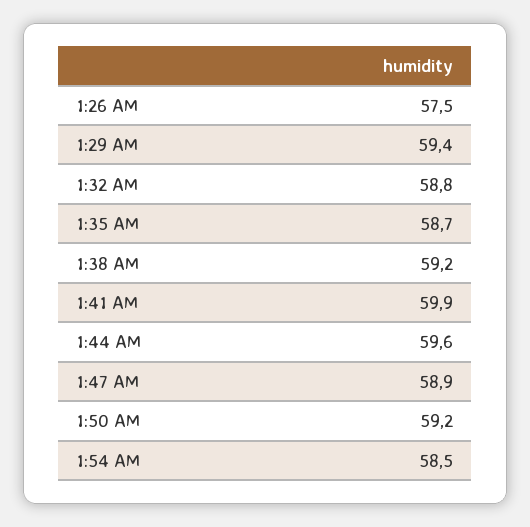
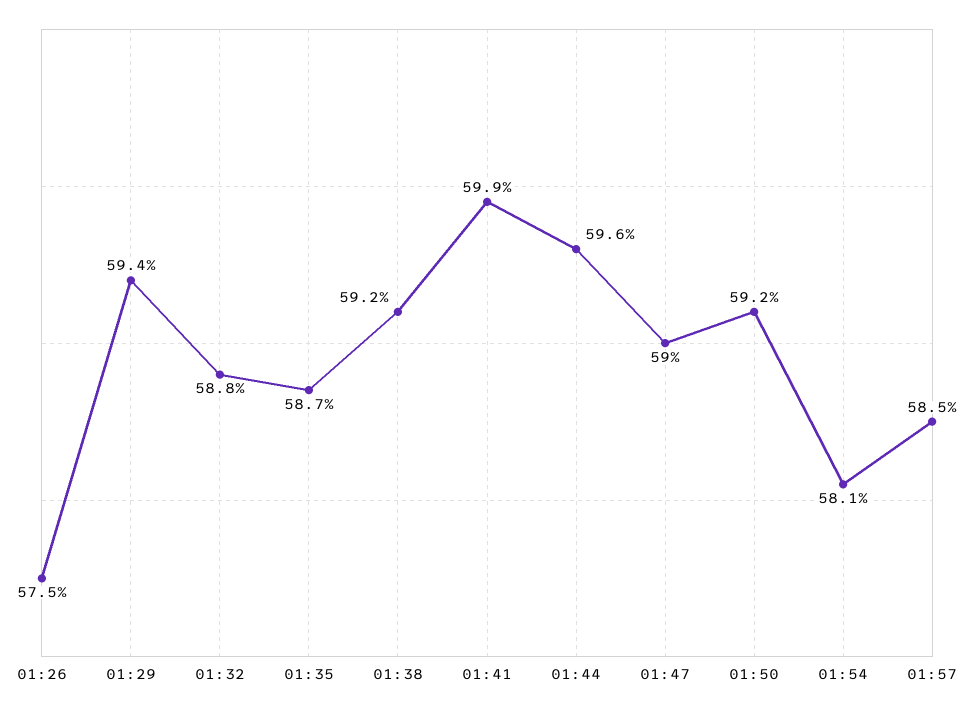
1:47 AM: 58.9 -> 59
1:54 AM: 58.5 -> 58.1
01:57: none -> 58.5

